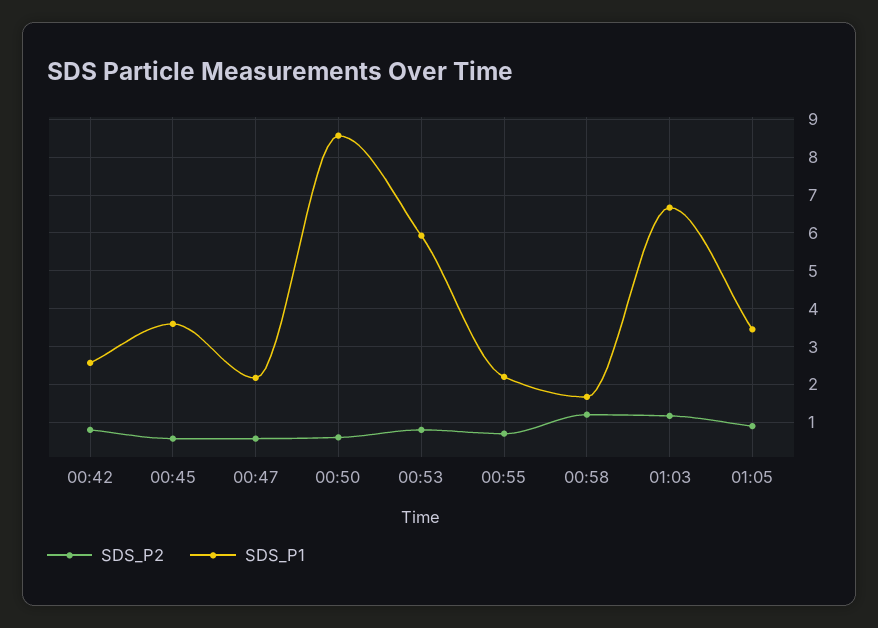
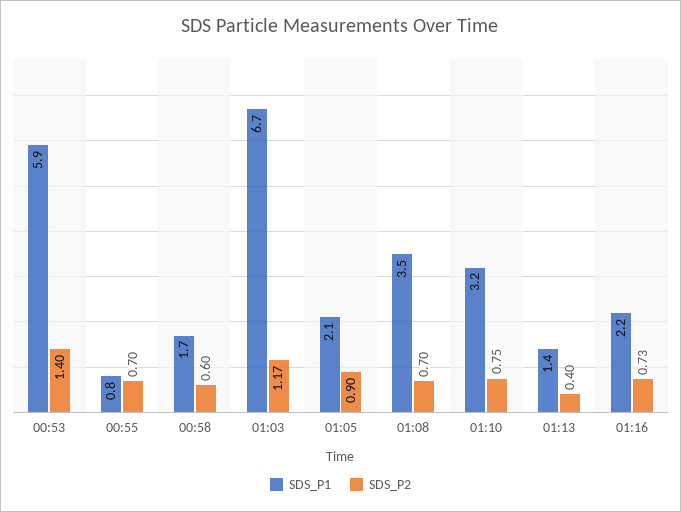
SDS_P2, 00:42: 0.8 -> none
SDS_P1, 00:42: 2.6 -> none
SDS_P2, 00:45: 0.6 -> none
SDS_P1, 00:45: 3.6 -> none
SDS_P2, 00:47: 0.6 -> none
SDS_P1, 00:47: 2.2 -> none
SDS_P2, 00:50: 0.6 -> none
SDS_P1, 00:50: 8.6 -> none
SDS_P2, 00:53: 0.8 -> 1.4
SDS_P1, 00:55: 2.2 -> 0.8
SDS_P2, 00:58: 1.2 -> 0.6
SDS_P1, 01:05: 3.4 -> 2.1
SDS_P1, 01:08: none -> 3.5
SDS_P2, 01:08: none -> 0.7
SDS_P1, 01:10: none -> 3.2
SDS_P2, 01:10: none -> 0.75
SDS_P1, 01:13: none -> 1.4
SDS_P2, 01:13: none -> 0.4
SDS_P1, 01:16: none -> 2.2
SDS_P2, 01:16: none -> 0.73

